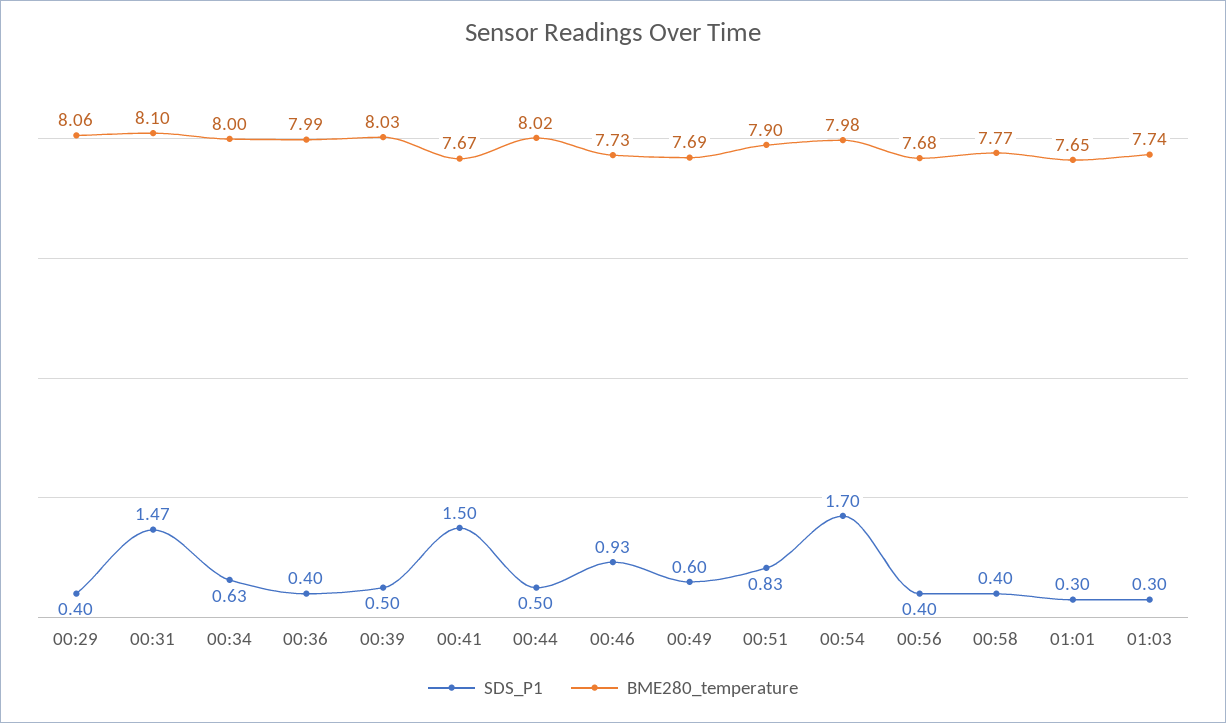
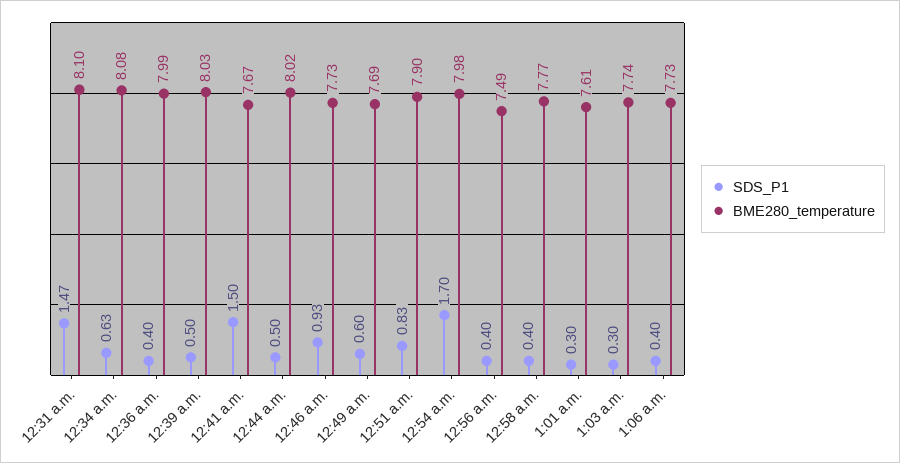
SDS_P1, 00:29: 0.4 -> none
BME280_temperature, 00:29: 8.06 -> none
BME280_temperature, 00:34: 8 -> 8.08
BME280_temperature, 00:56: 7.68 -> 7.49
BME280_temperature, 01:01: 7.65 -> 7.61
SDS_P1, 1:06 a.m.: none -> 0.4
BME280_temperature, 1:06 a.m.: none -> 7.73

